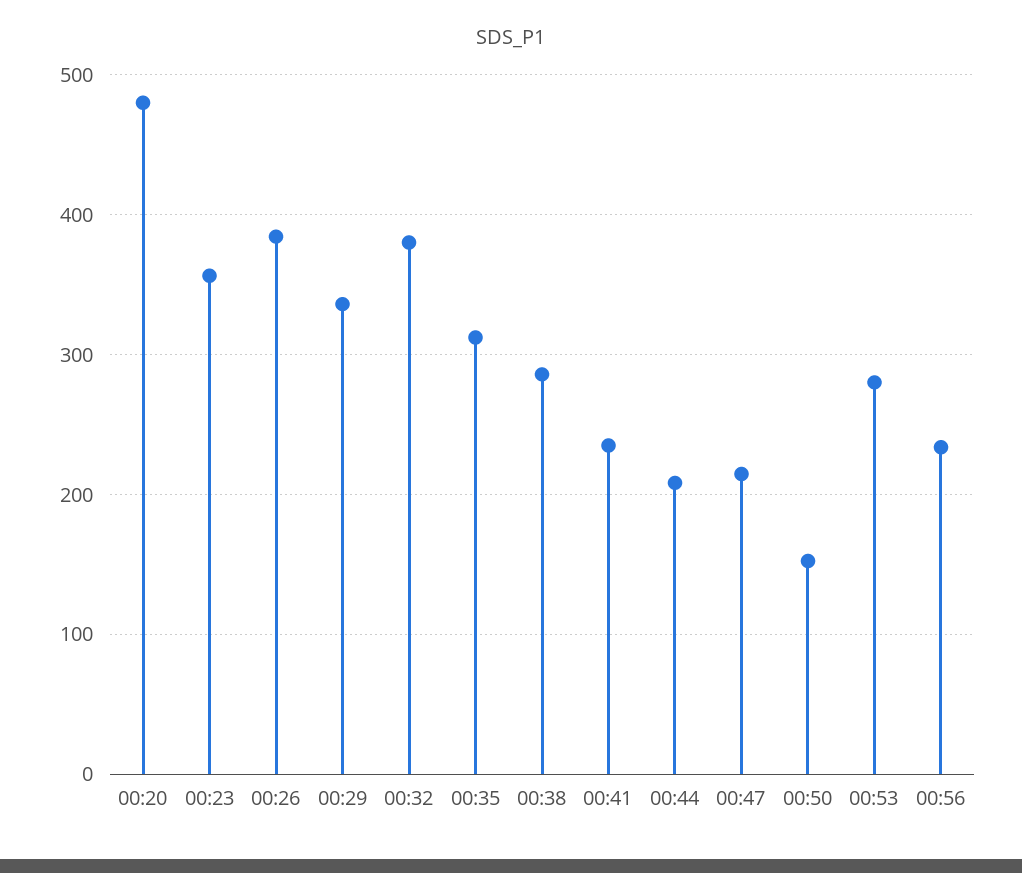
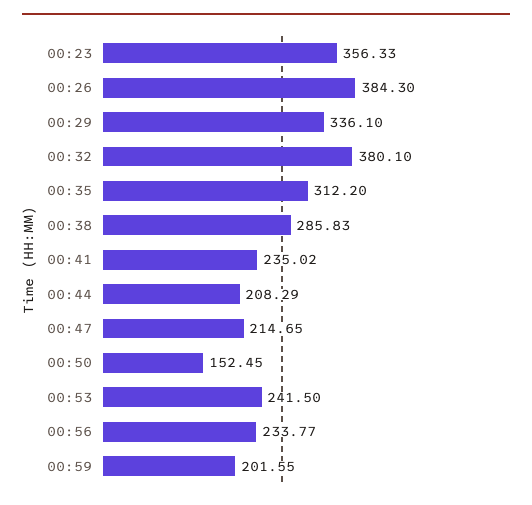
00:20: 480 -> none
00:53: 280 -> 241.5
00:59: none -> 201.55

